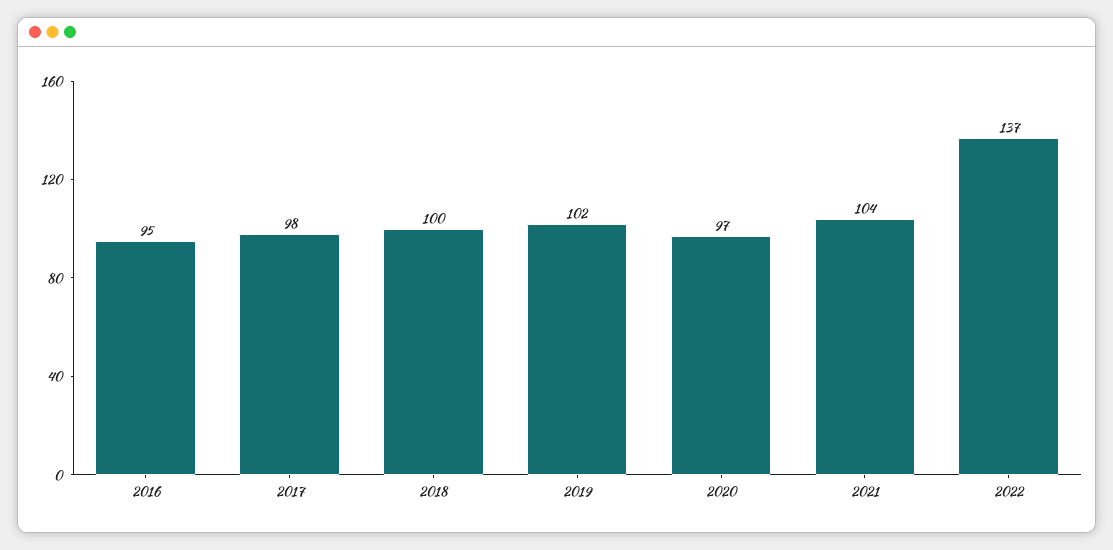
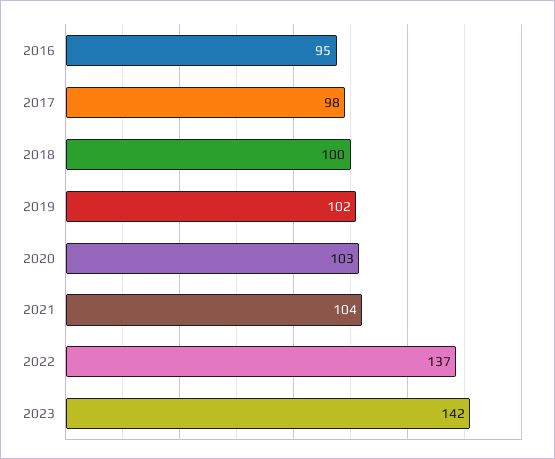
2020: 97 -> 103
2023: none -> 142

